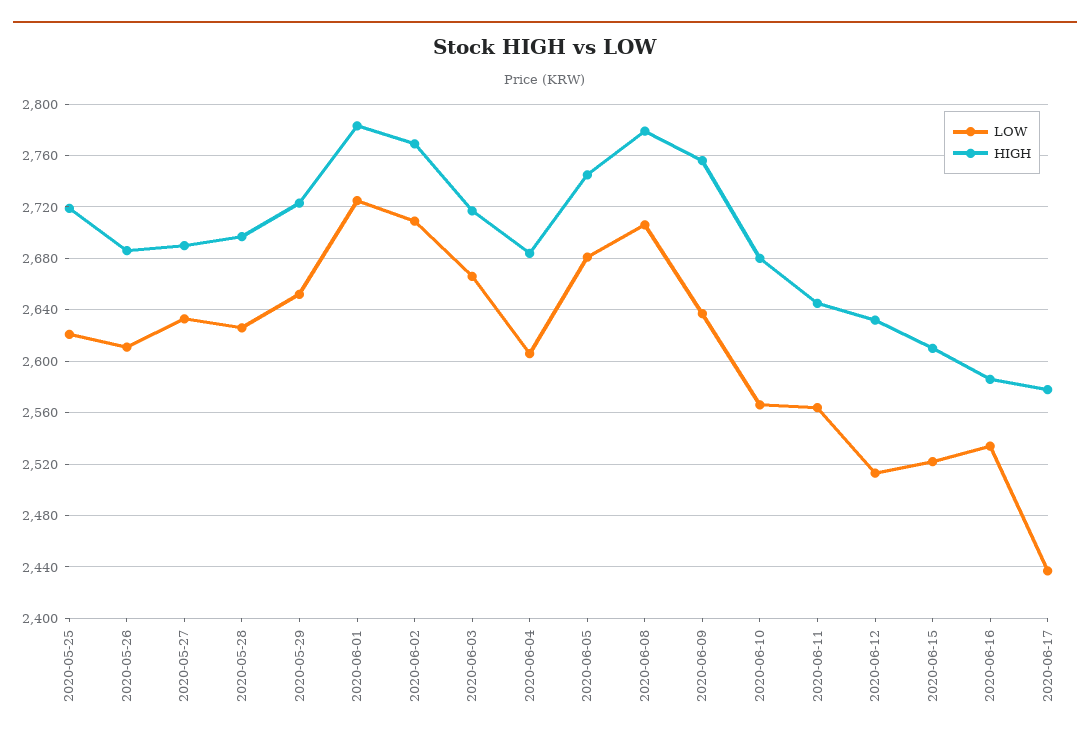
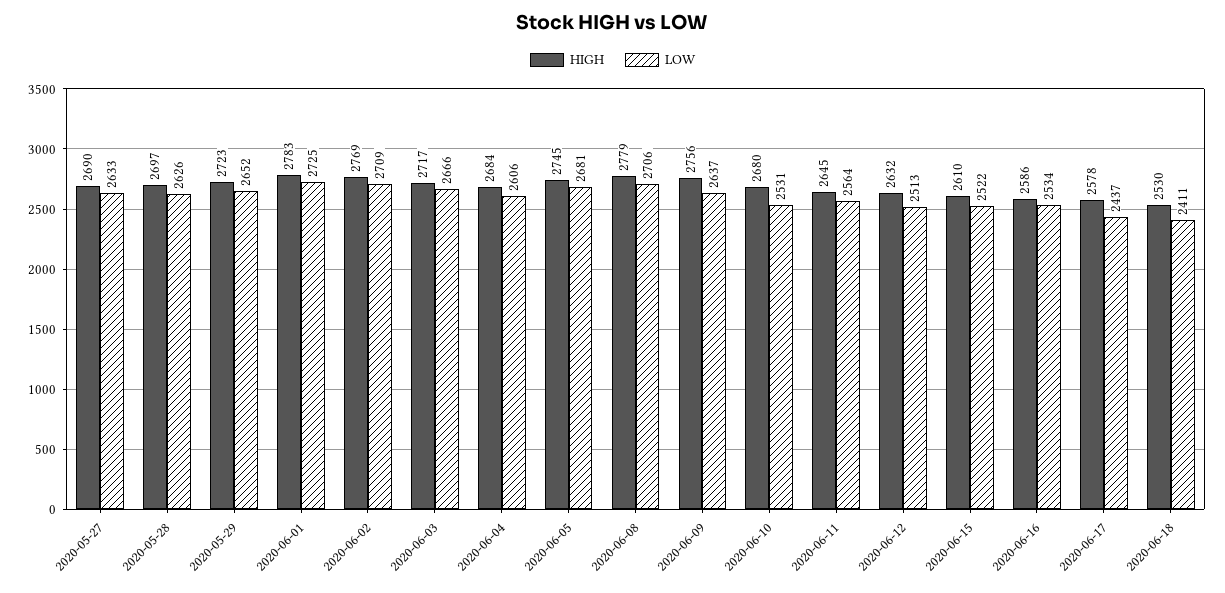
LOW, 2020-05-25: 2620 -> none
HIGH, 2020-05-25: 2720 -> none
LOW, 2020-05-26: 2610 -> none
HIGH, 2020-05-26: 2685 -> none
LOW, 2020-06-10: 2565 -> 2531
HIGH, 2020-06-18: none -> 2530
LOW, 2020-06-18: none -> 2411

